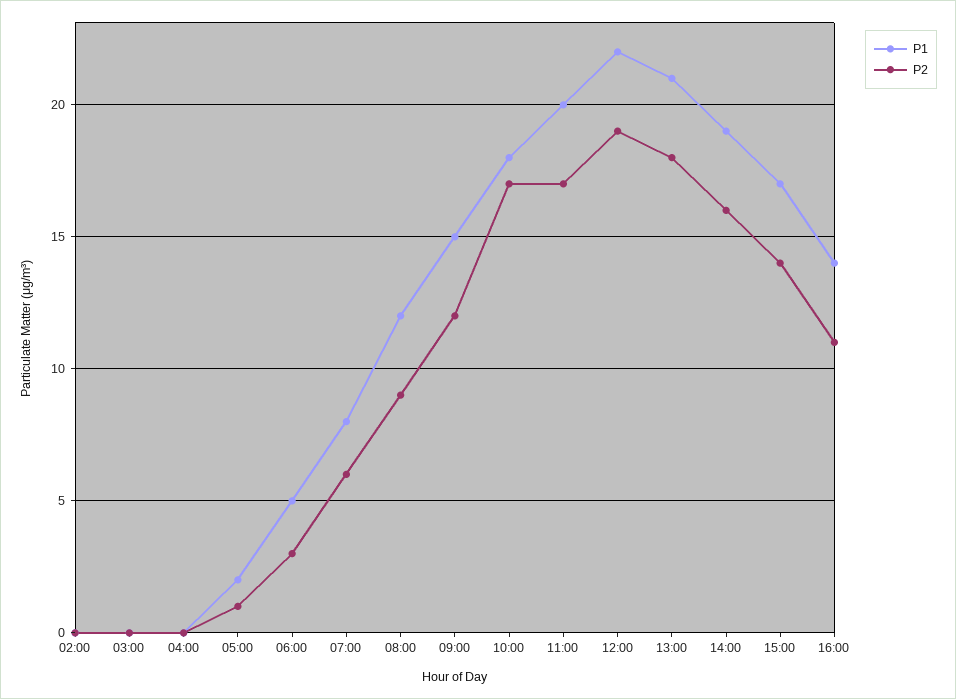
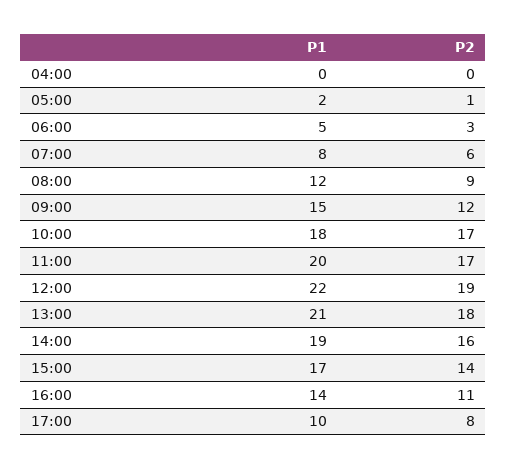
P1, 02:00: 0 -> none
P2, 02:00: 0 -> none
P1, 03:00: 0 -> none
P2, 03:00: 0 -> none
P1, 17:00: none -> 10
P2, 17:00: none -> 8

